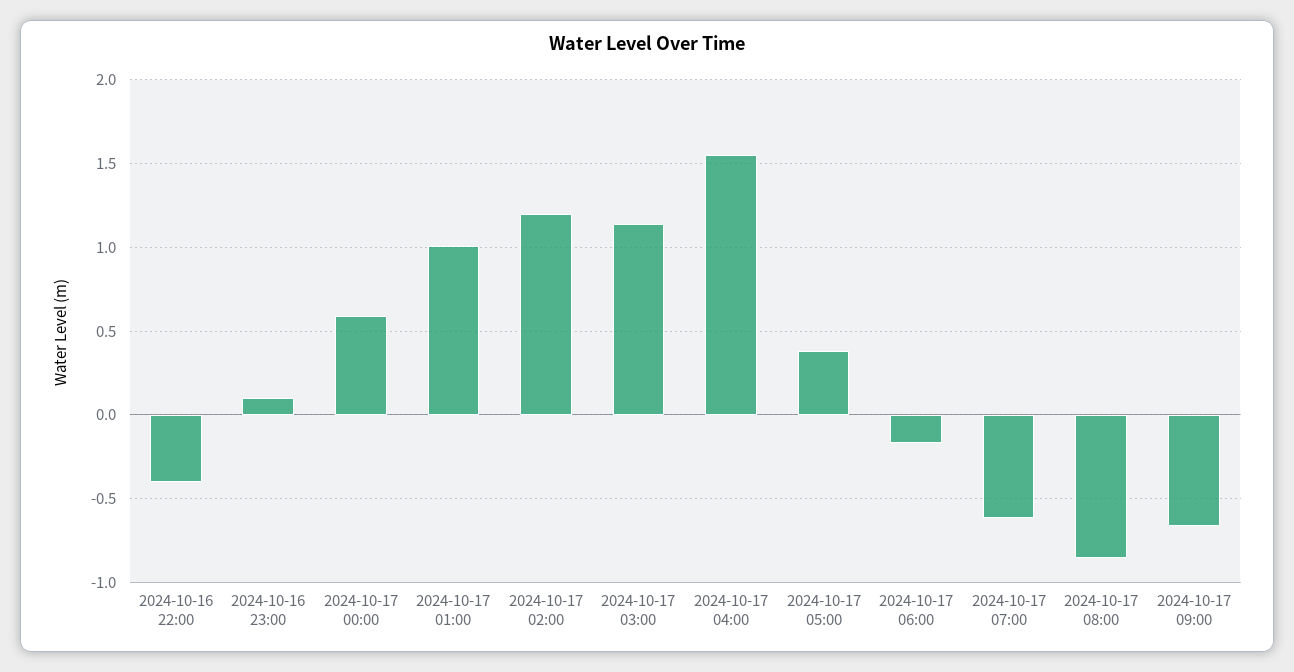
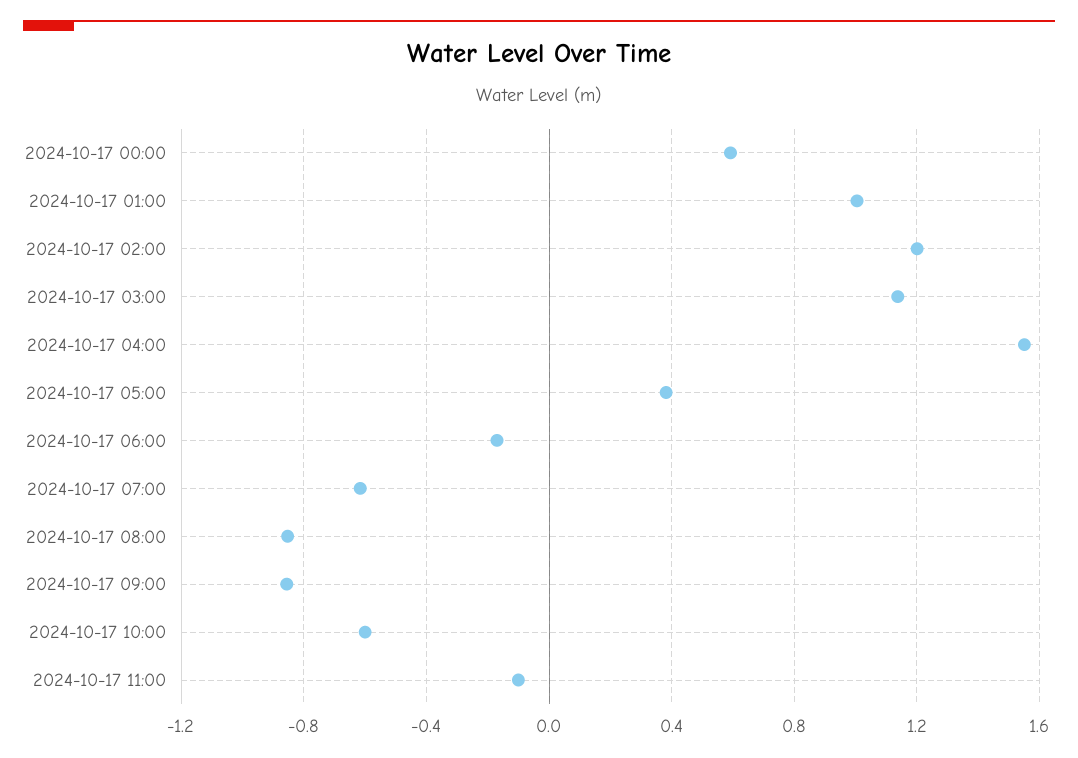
2024-10-16 22:00: -0.4 -> none
2024-10-16 23:00: 0.1 -> none
2024-10-17 09:00: -0.65 -> -0.85
2024-10-17 10:00: none -> -0.6
2024-10-17 11:00: none -> -0.1

